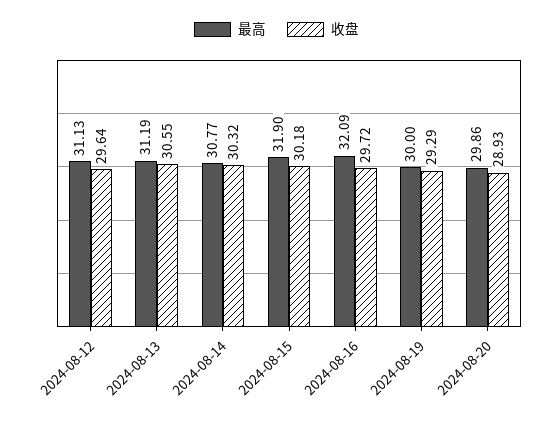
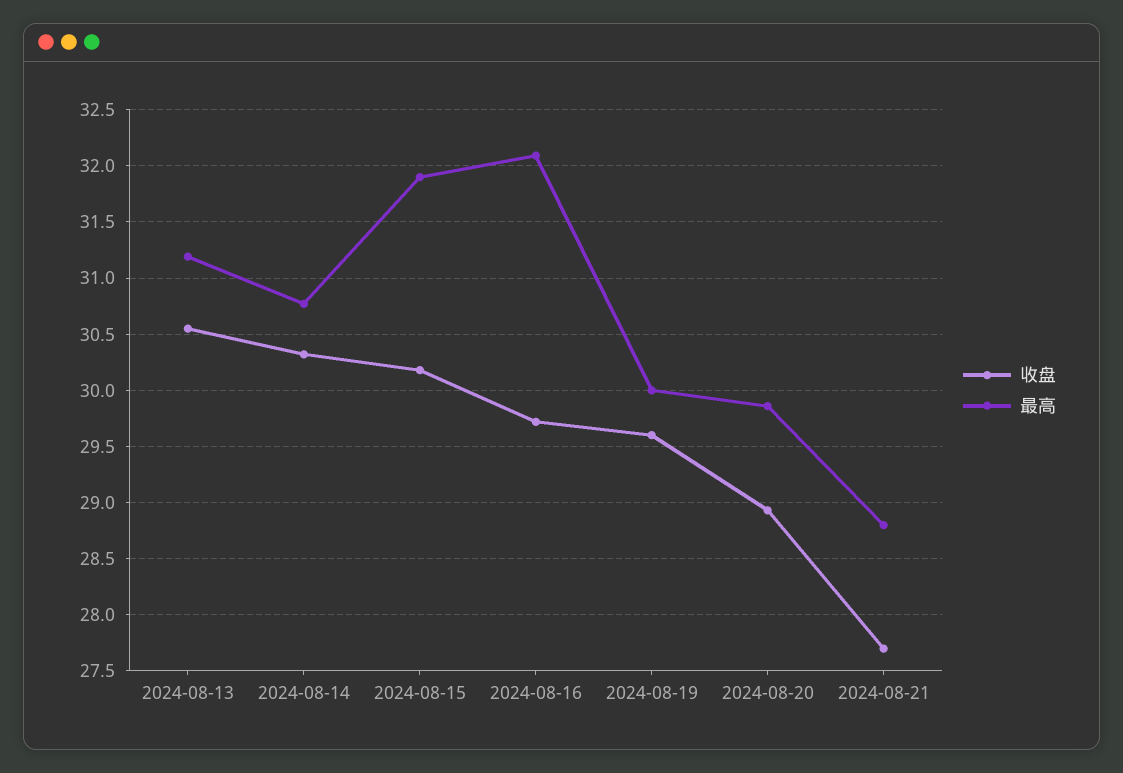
最高, 2024-08-12: 31.13 -> none
收盘, 2024-08-12: 29.64 -> none
收盘, 2024-08-19: 29.29 -> 29.6
收盘, 2024-08-21: none -> 27.7
最高, 2024-08-21: none -> 28.8

